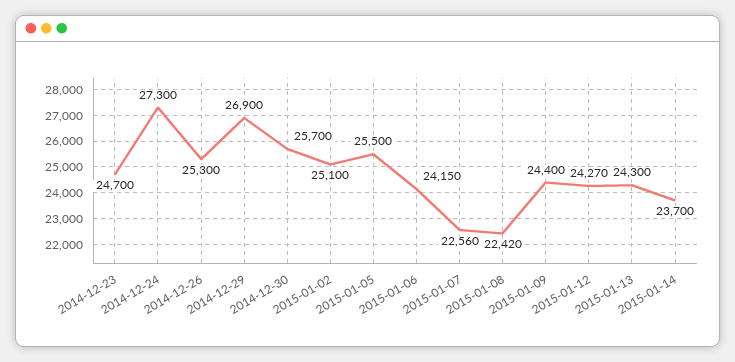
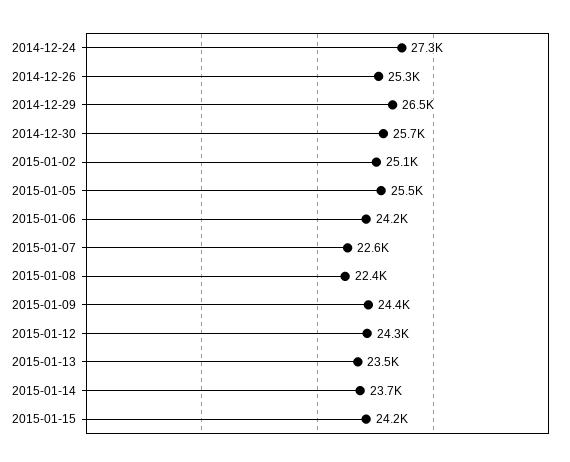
2014-12-23: 24700 -> none
2014-12-29: 26900 -> 26500
2015-01-13: 24300 -> 23500
2015-01-15: none -> 24200

